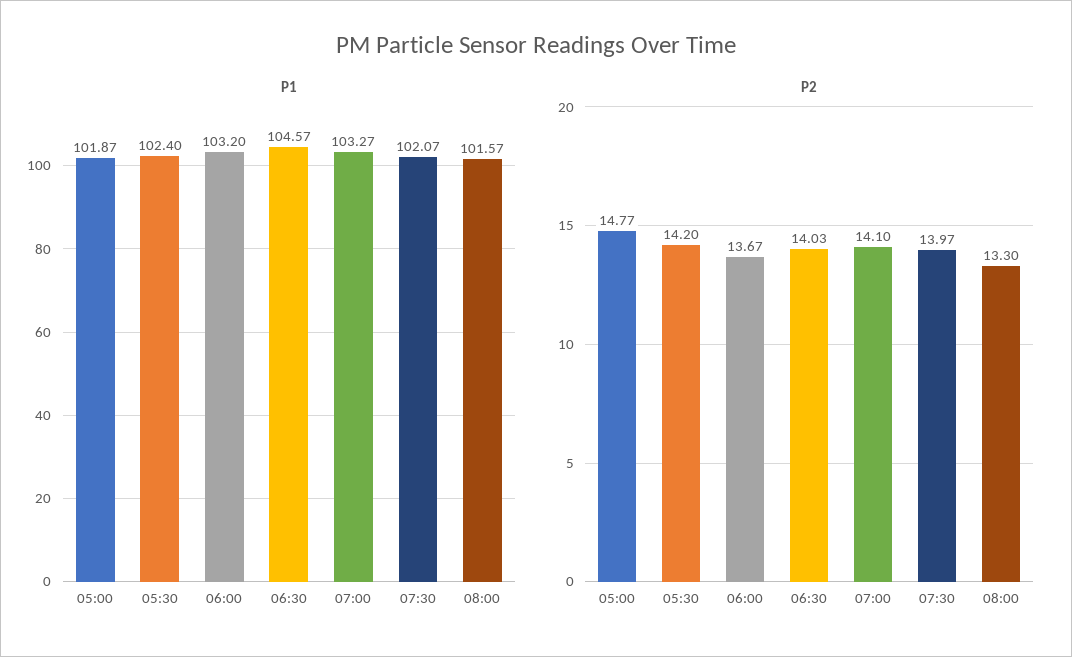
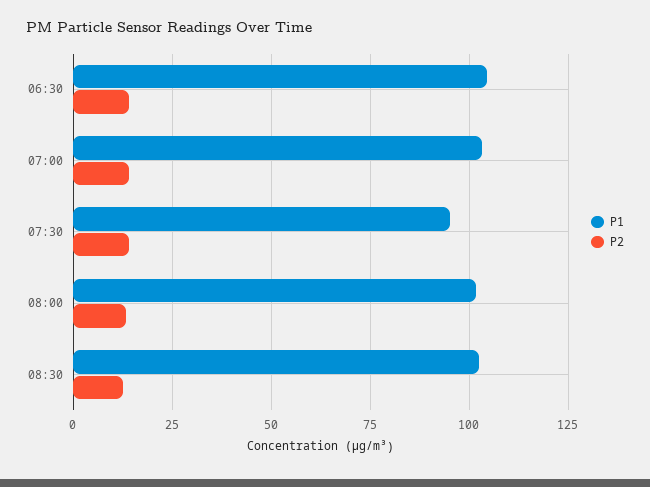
P1, 05:00: 101.87 -> none
P1, 05:30: 102.4 -> none
P1, 06:00: 103.2 -> none
P1, 07:30: 102.07 -> 95
P2, 05:00: 14.77 -> none
P2, 05:30: 14.2 -> none
P2, 06:00: 13.67 -> none
P1, 08:30: none -> 102.5
P2, 08:30: none -> 12.5

